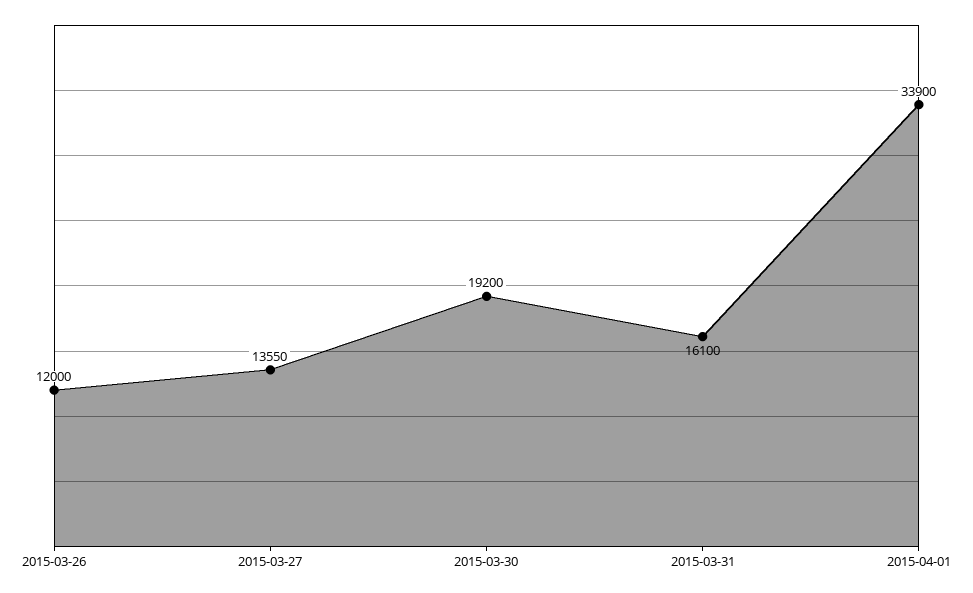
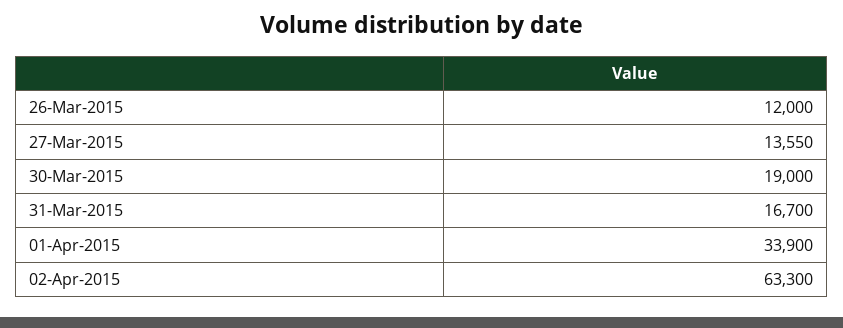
2015-03-30: 19200 -> 19000
2015-03-31: 16100 -> 16700
02-Apr-2015: none -> 63300

